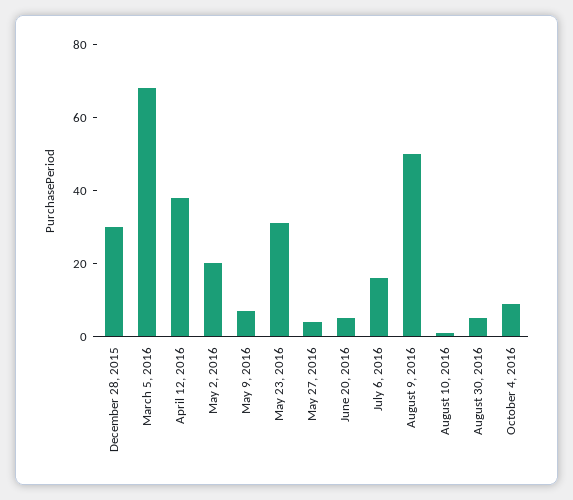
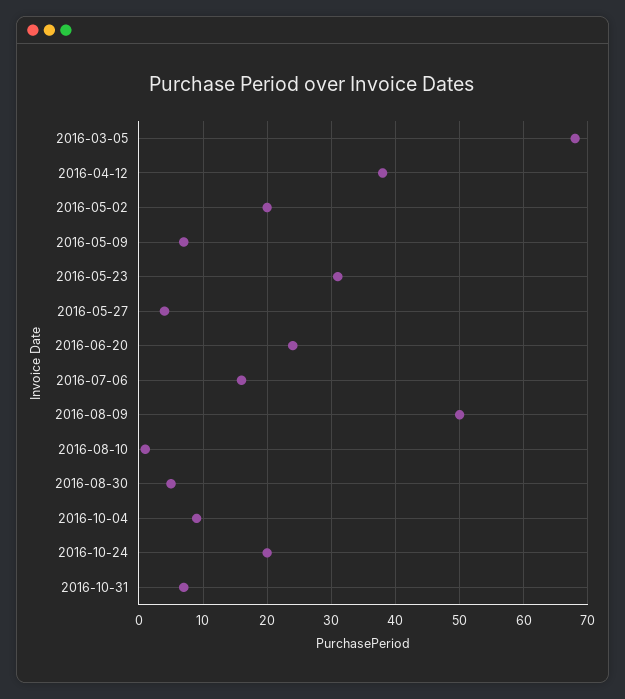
December 28, 2015: 30 -> none
June 20, 2016: 5 -> 24
2016-10-24: none -> 20
2016-10-31: none -> 7

